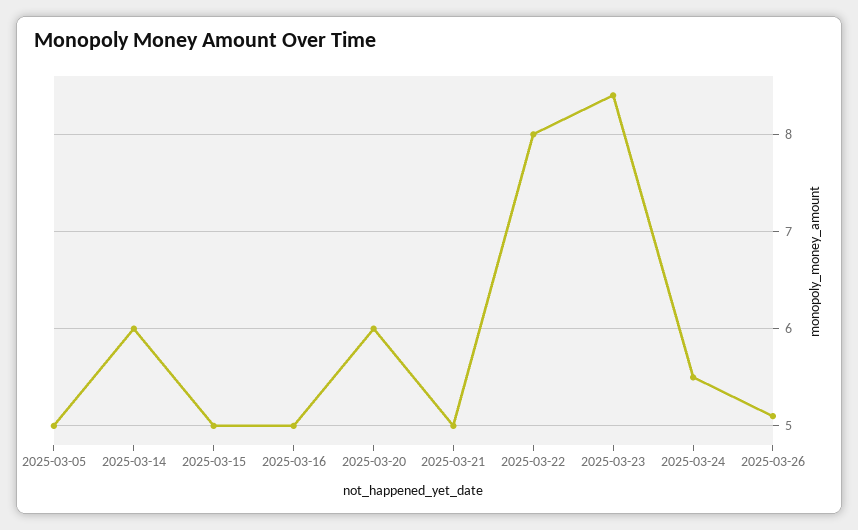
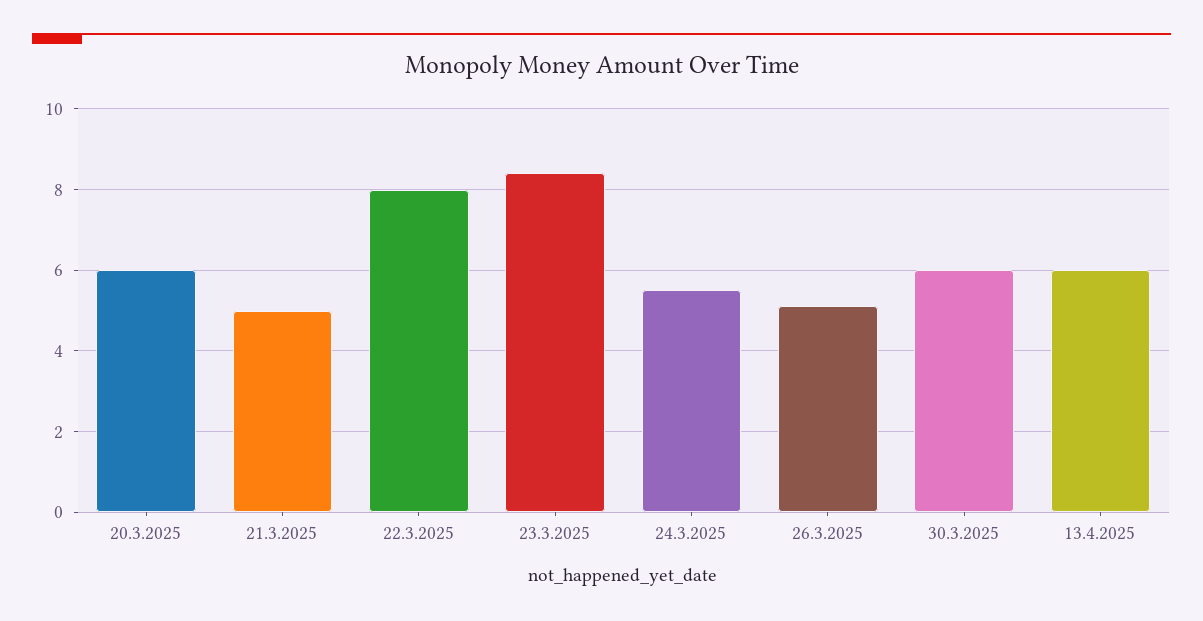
2025-03-05: 5 -> none
2025-03-14: 6 -> none
2025-03-15: 5 -> none
2025-03-16: 5 -> none
30.3.2025: none -> 6
13.4.2025: none -> 6

